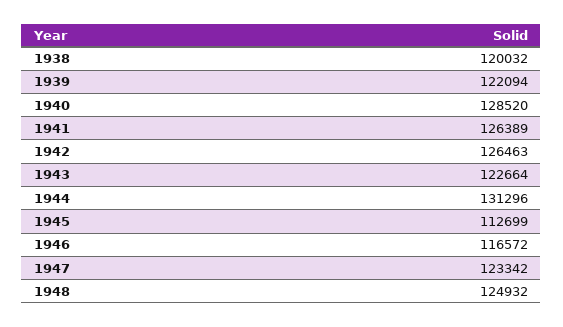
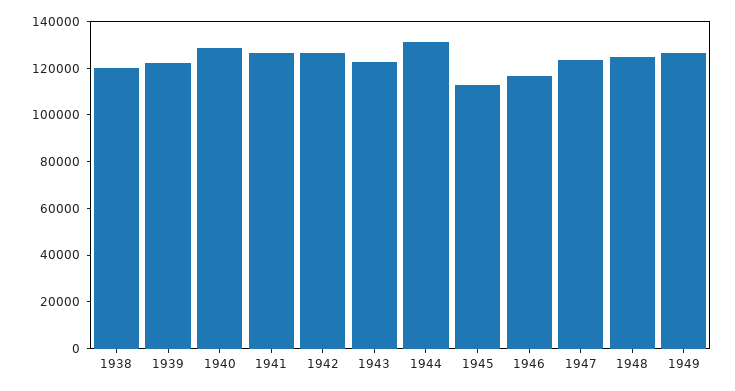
1949: none -> 125000

